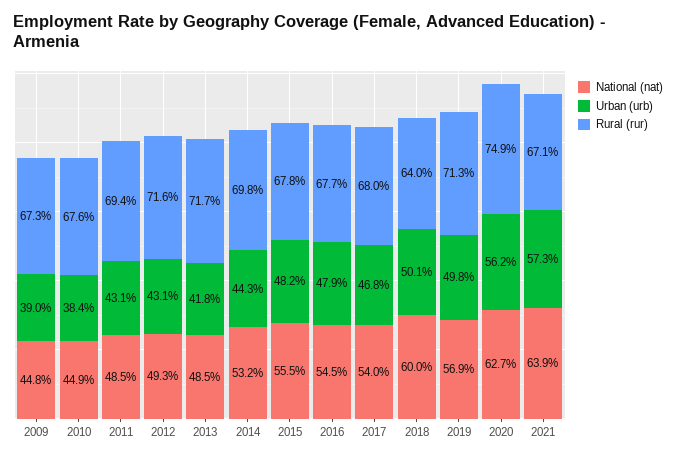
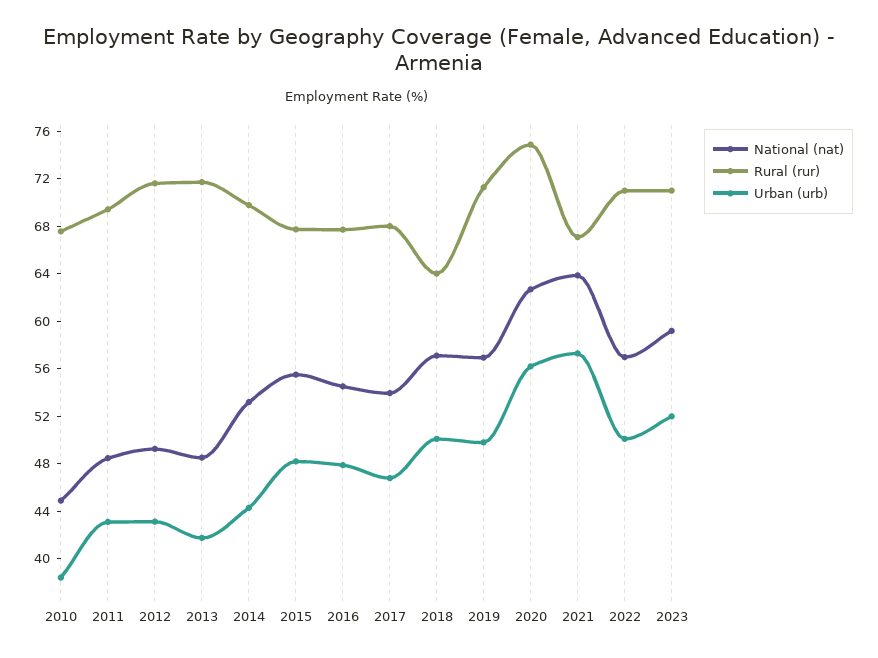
National (nat), 2009: 44.8 -> none
Urban (urb), 2009: 39 -> none
Rural (rur), 2009: 67.3 -> none
National (nat), 2018: 60 -> 57
National (nat), 2022: none -> 57
Rural (rur), 2022: none -> 71
Urban (urb), 2022: none -> 50
National (nat), 2023: none -> 59
Rural (rur), 2023: none -> 71
Urban (urb), 2023: none -> 52

